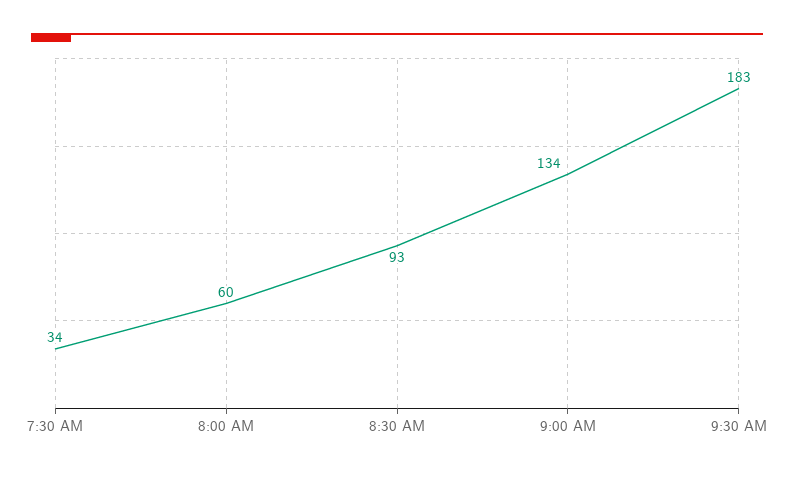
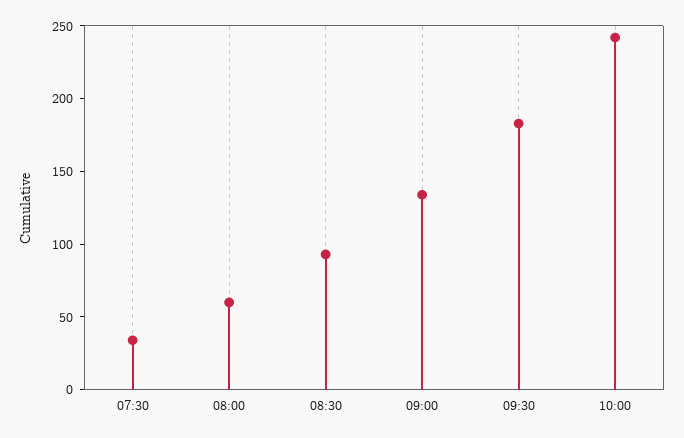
10:00: none -> 240

